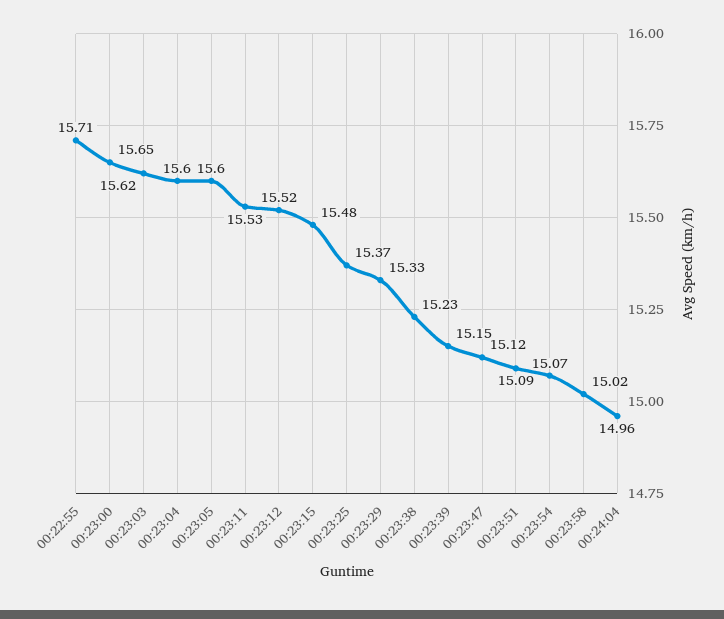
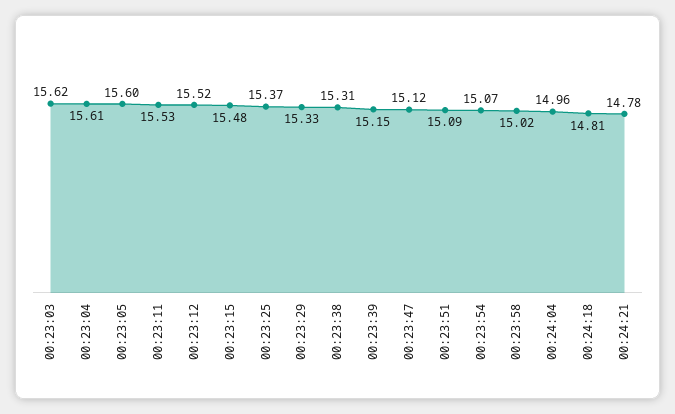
00:22:55: 15.71 -> none
00:23:00: 15.65 -> none
00:23:04: 15.6 -> 15.61
00:23:38: 15.23 -> 15.31
00:24:18: none -> 14.81
00:24:21: none -> 14.78

